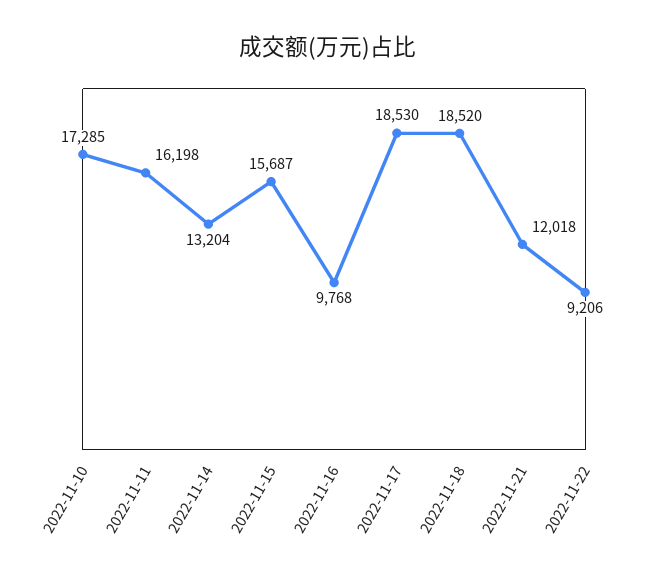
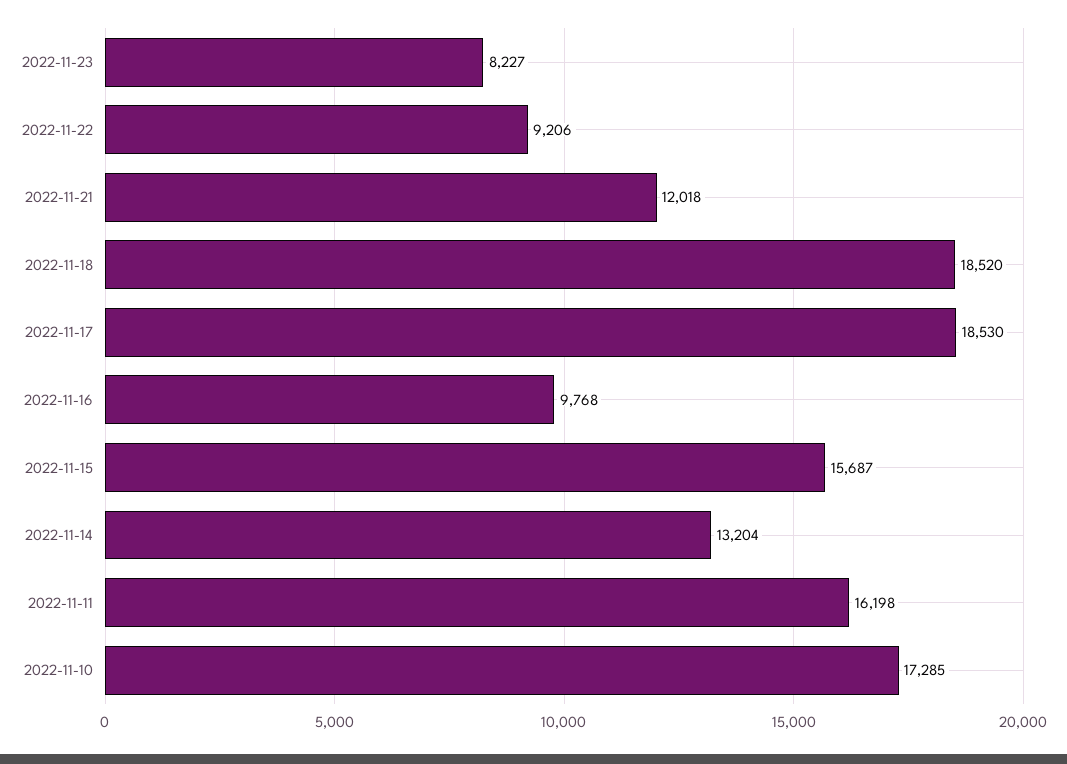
2022-11-23: none -> 8227

